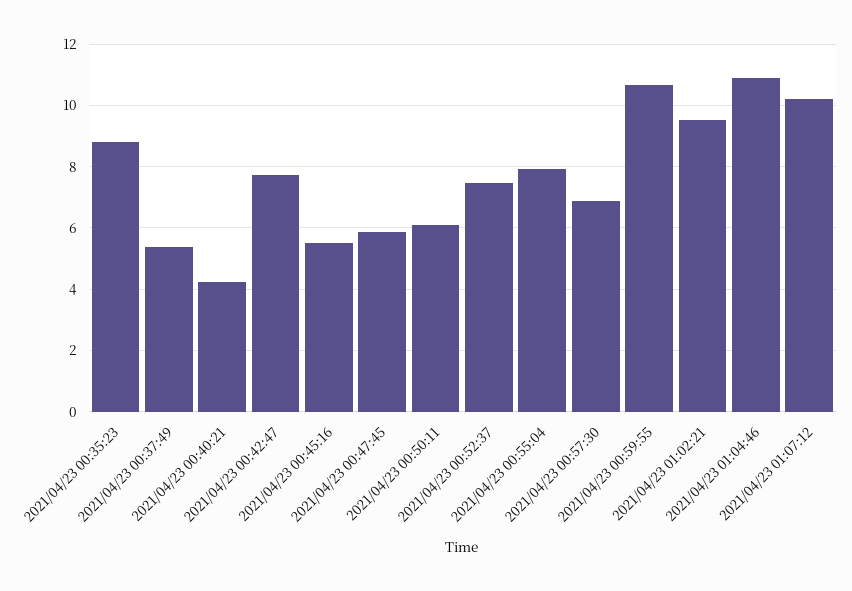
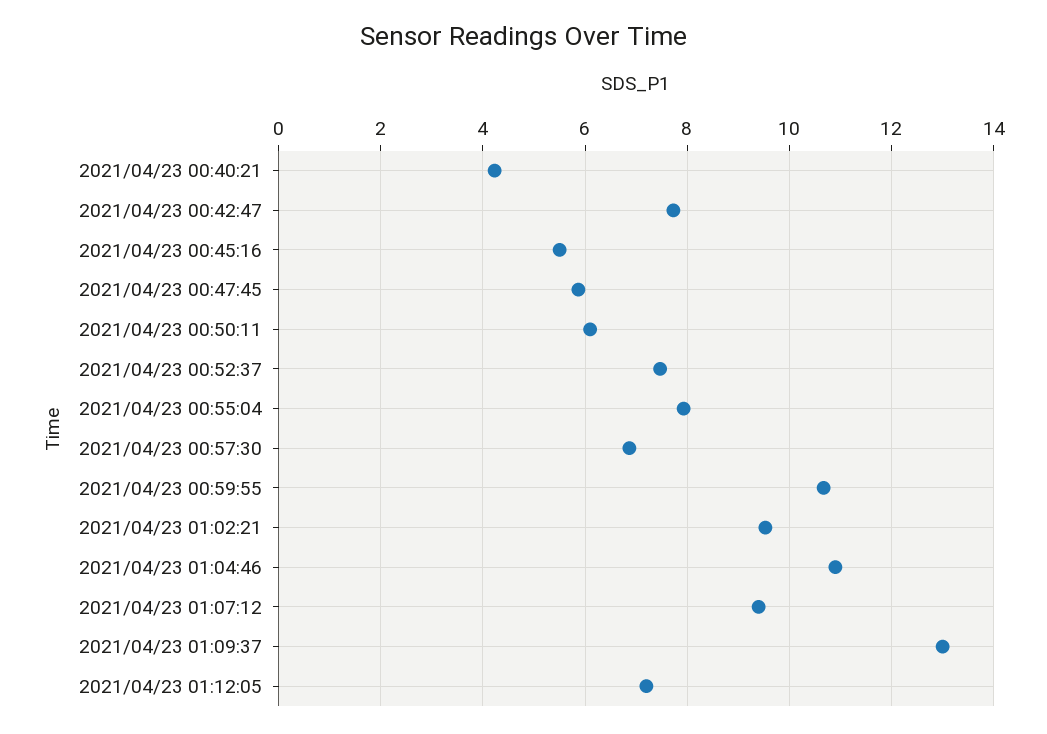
2021/04/23 00:35:23: 8.8 -> none
2021/04/23 00:37:49: 5.4 -> none
2021/04/23 01:07:12: 10.2 -> 9.4
2021/04/23 01:09:37: none -> 13
2021/04/23 01:12:05: none -> 7.2

